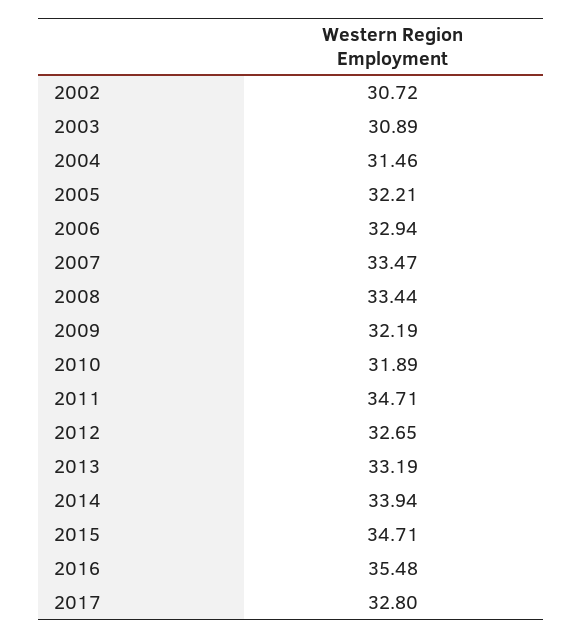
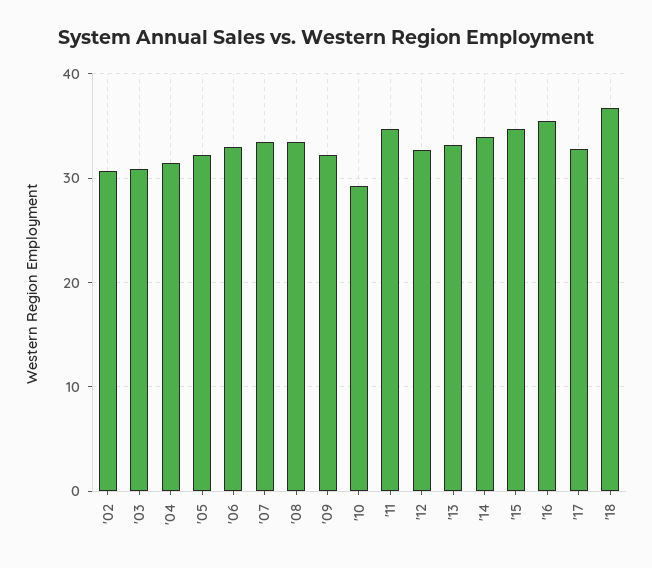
2010: 31.89 -> 29
'18: none -> 37

